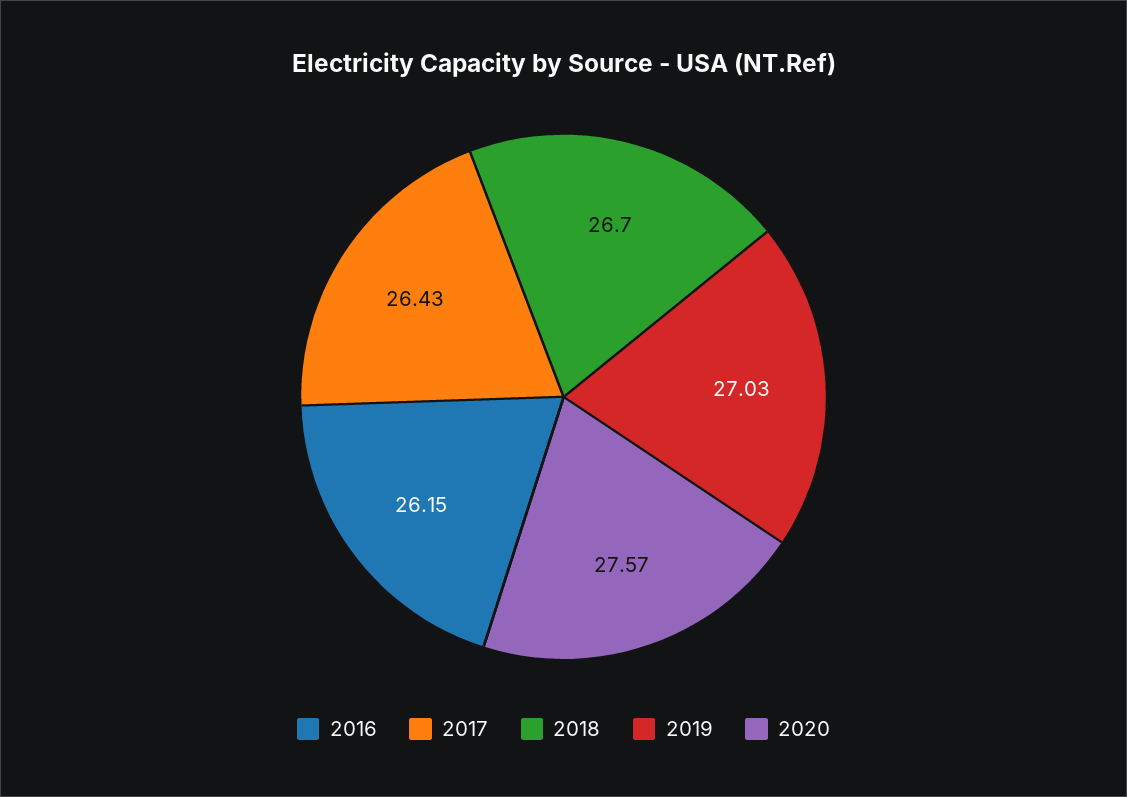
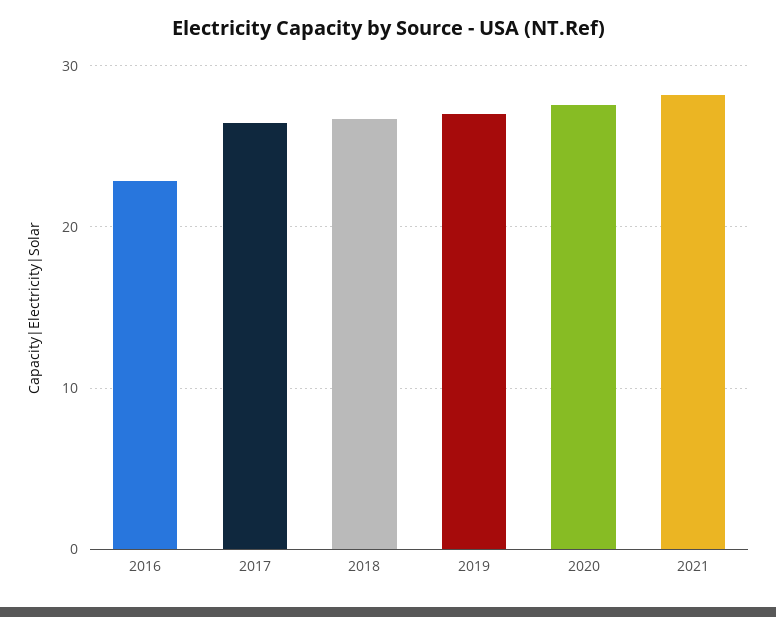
2016: 26.15 -> 23
2021: none -> 28

